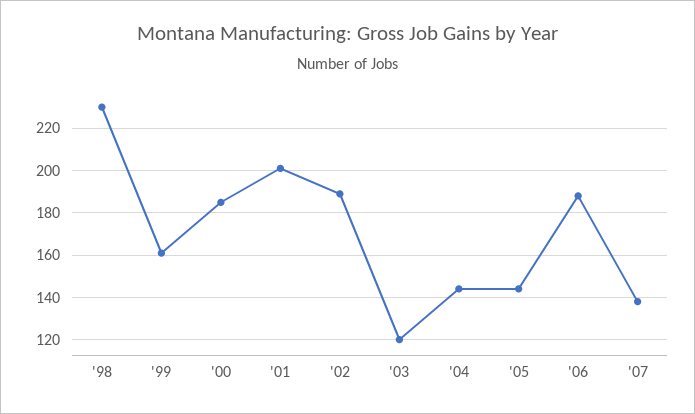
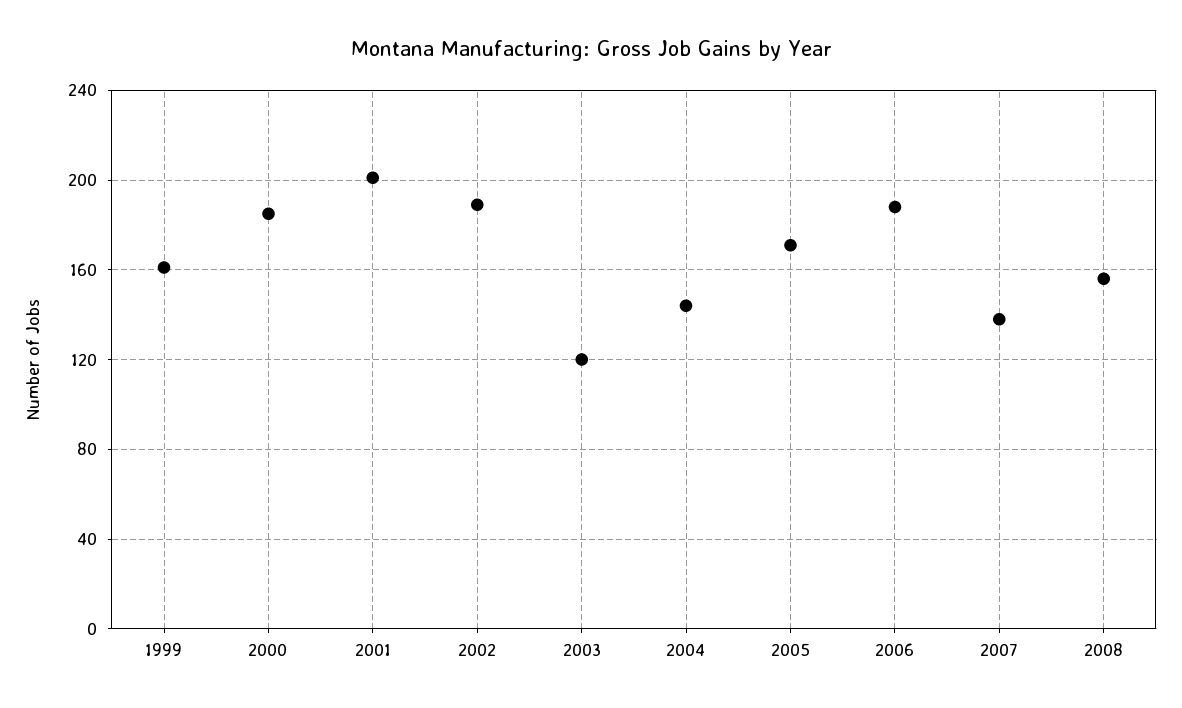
'98: 230 -> none
'05: 145 -> 170
2008: none -> 155

